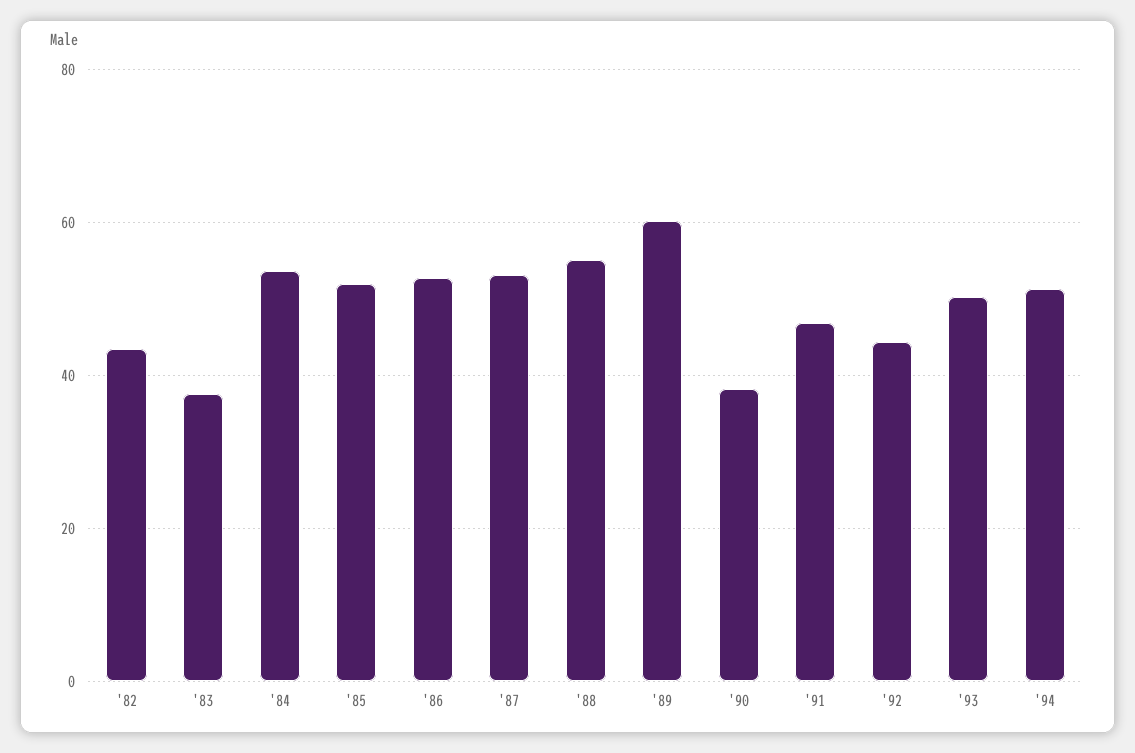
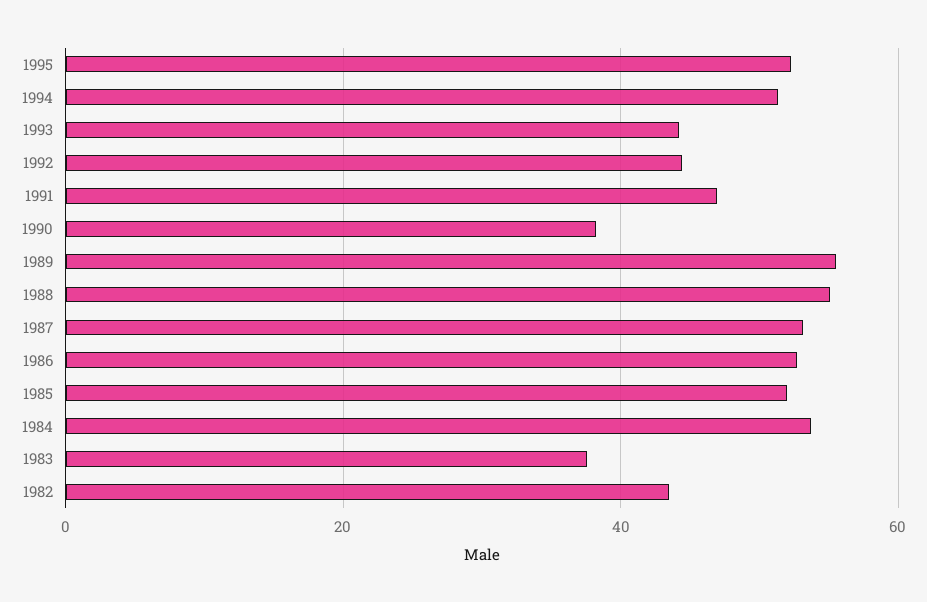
'89: 60 -> 56
'93: 50 -> 44
1995: none -> 52

